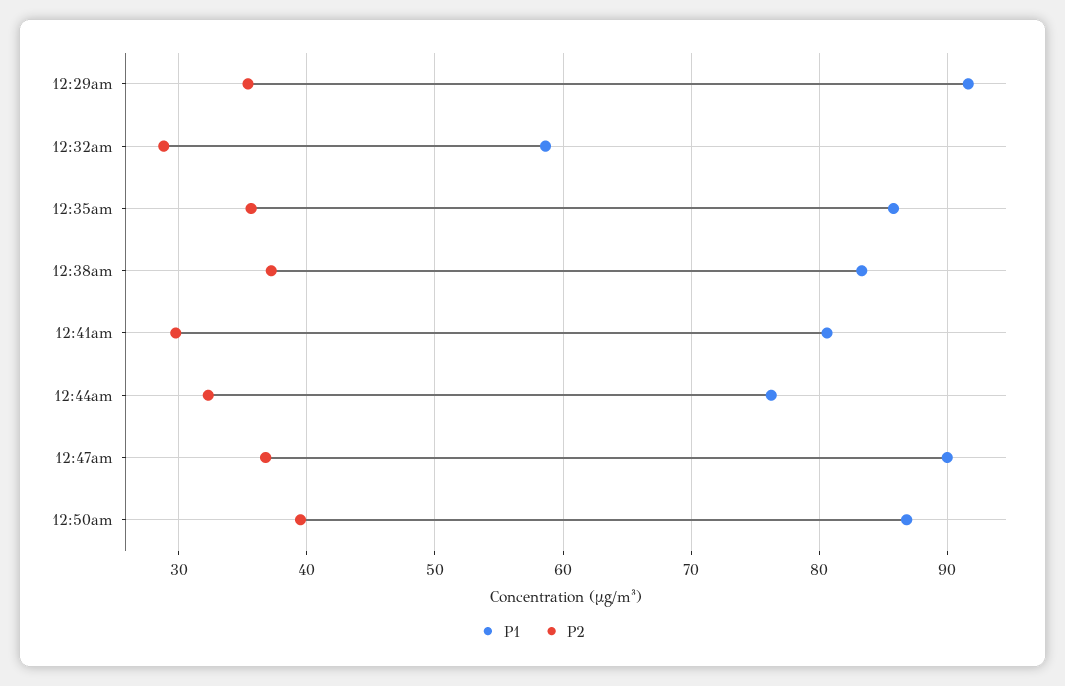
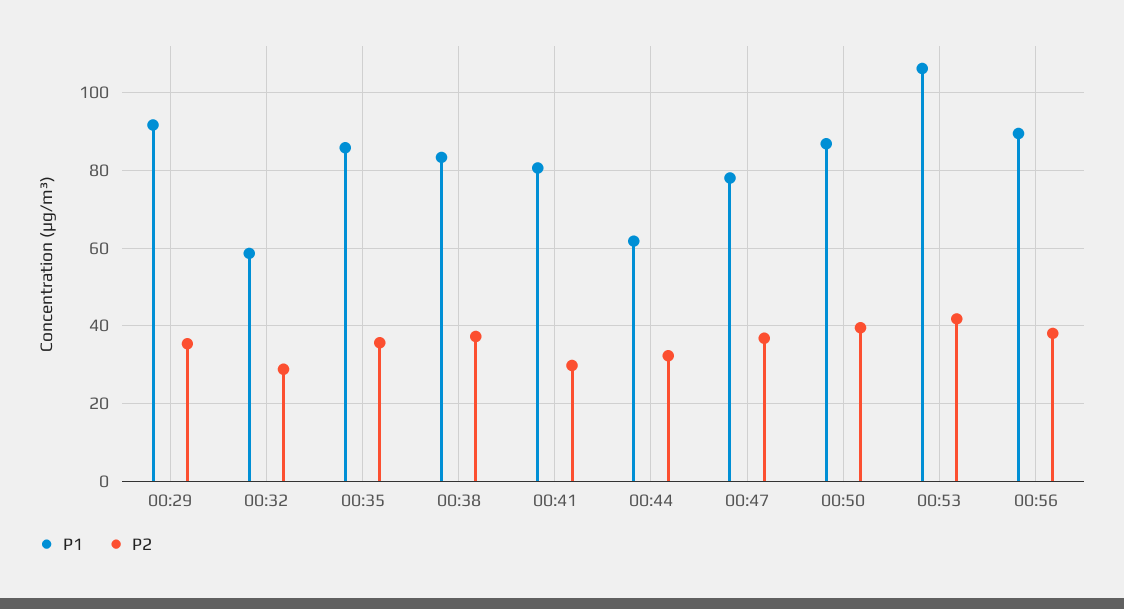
P1, 12:44am: 76 -> 62
P1, 12:47am: 90 -> 78
P1, 00:53: none -> 106
P2, 00:53: none -> 42
P1, 00:56: none -> 90
P2, 00:56: none -> 38

